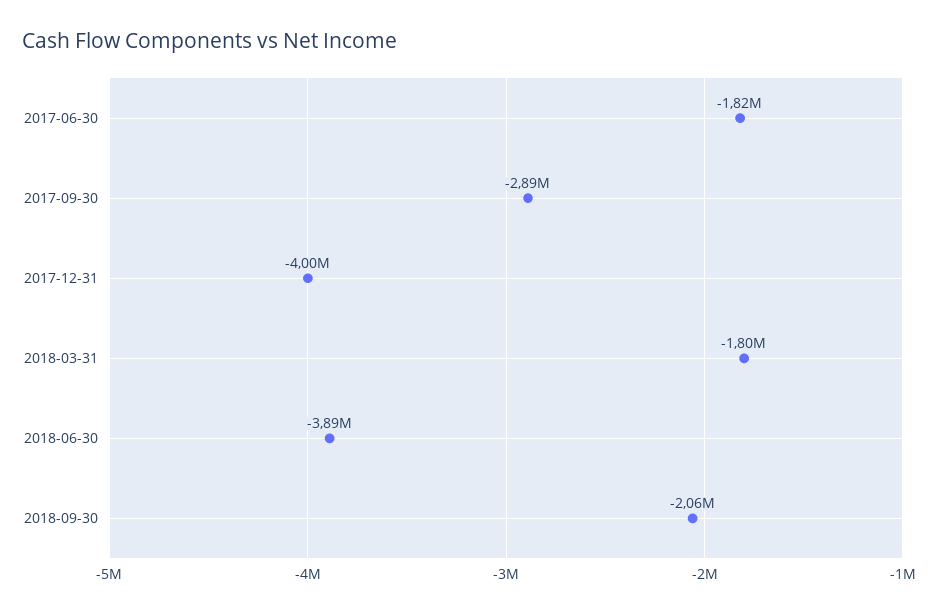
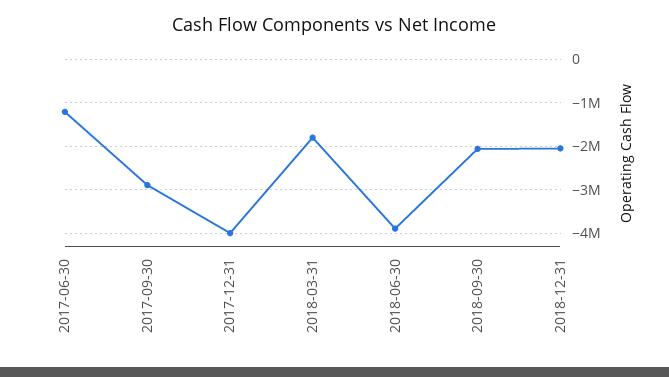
2017-06-30: -1820000 -> -1200000
2018-12-31: none -> -2000000

